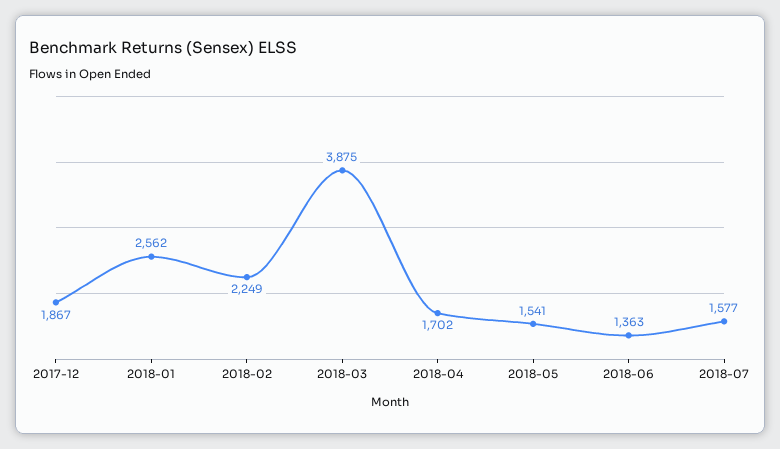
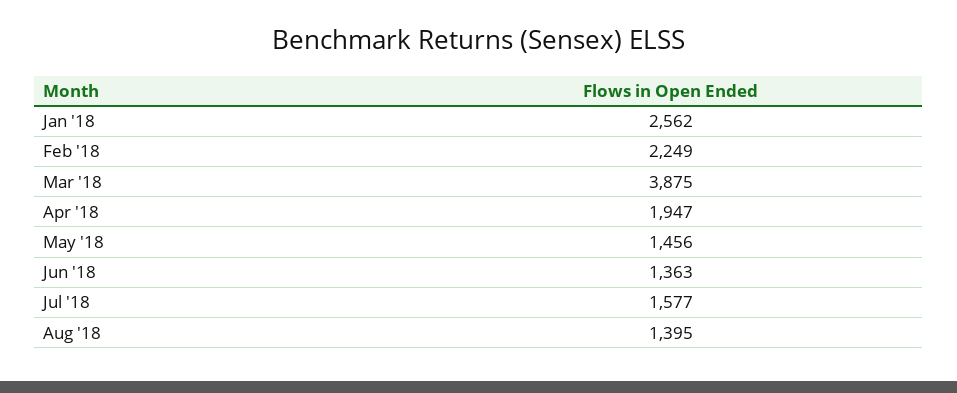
2017-12: 1867 -> none
2018-04: 1702 -> 1947
2018-05: 1541 -> 1456
Aug '18: none -> 1395

